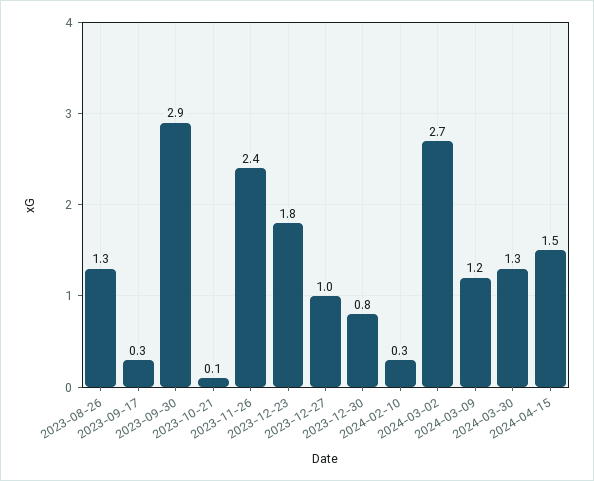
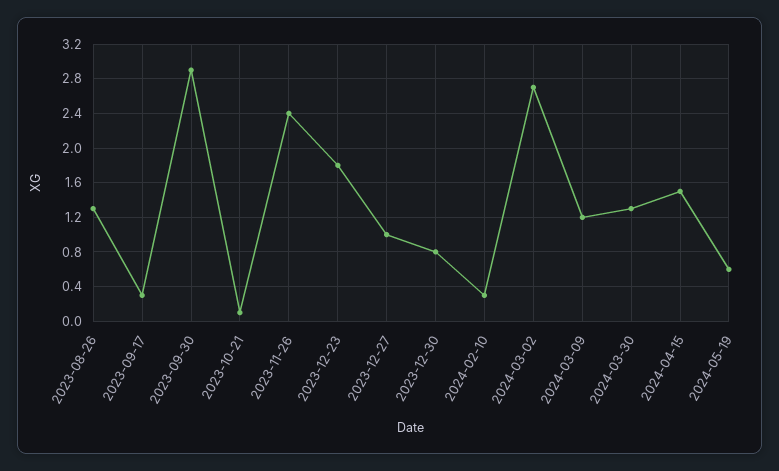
2024-05-19: none -> 0.6

